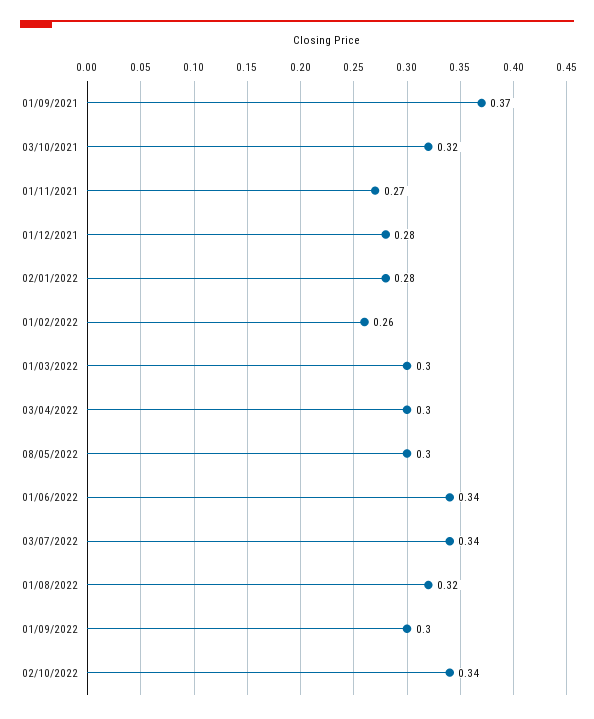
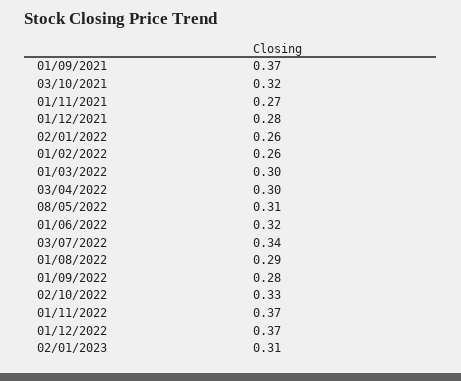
02/01/2022: 0.28 -> 0.26
08/05/2022: 0.3 -> 0.31
01/06/2022: 0.34 -> 0.32
01/08/2022: 0.32 -> 0.29
01/09/2022: 0.3 -> 0.28
02/10/2022: 0.34 -> 0.33
01/11/2022: none -> 0.37
01/12/2022: none -> 0.37
02/01/2023: none -> 0.31

